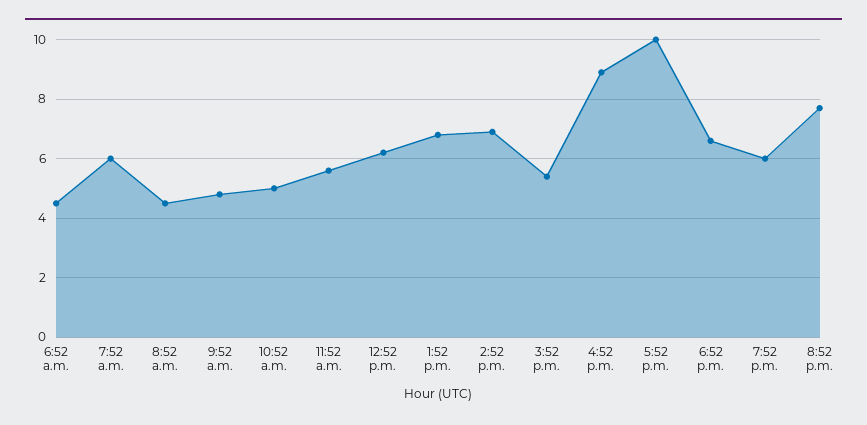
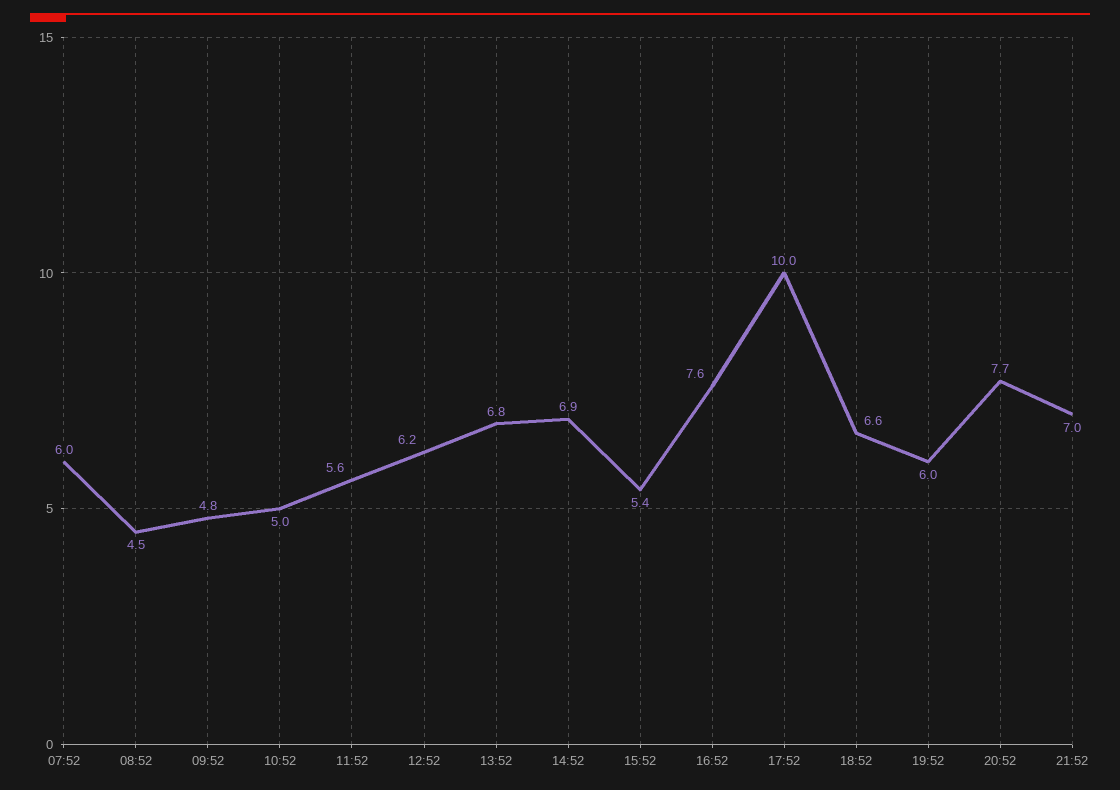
6:52 a.m.: 4.5 -> none
4:52 p.m.: 9 -> 7.6
21:52: none -> 7

